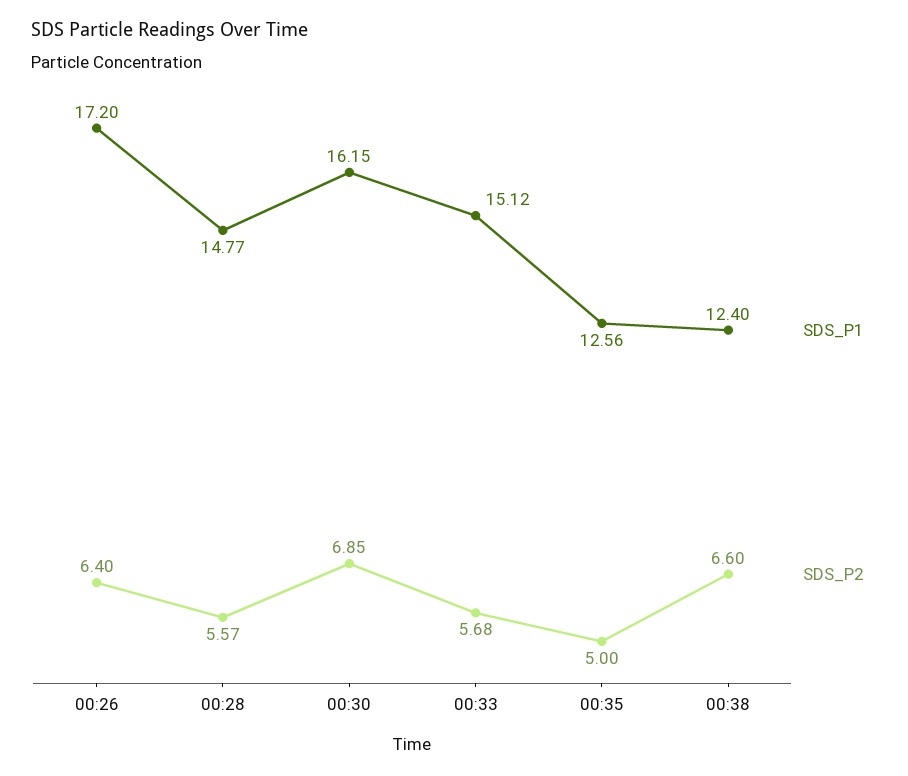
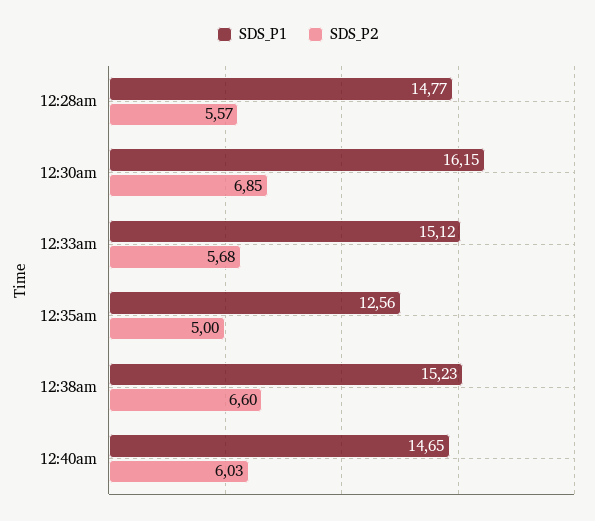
SDS_P1, 00:26: 17.2 -> none
SDS_P2, 00:26: 6.4 -> none
SDS_P1, 00:38: 12.4 -> 15.23
SDS_P1, 12:40am: none -> 14.65
SDS_P2, 12:40am: none -> 6.03

